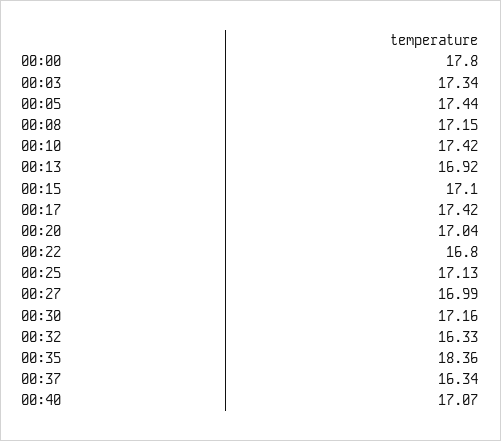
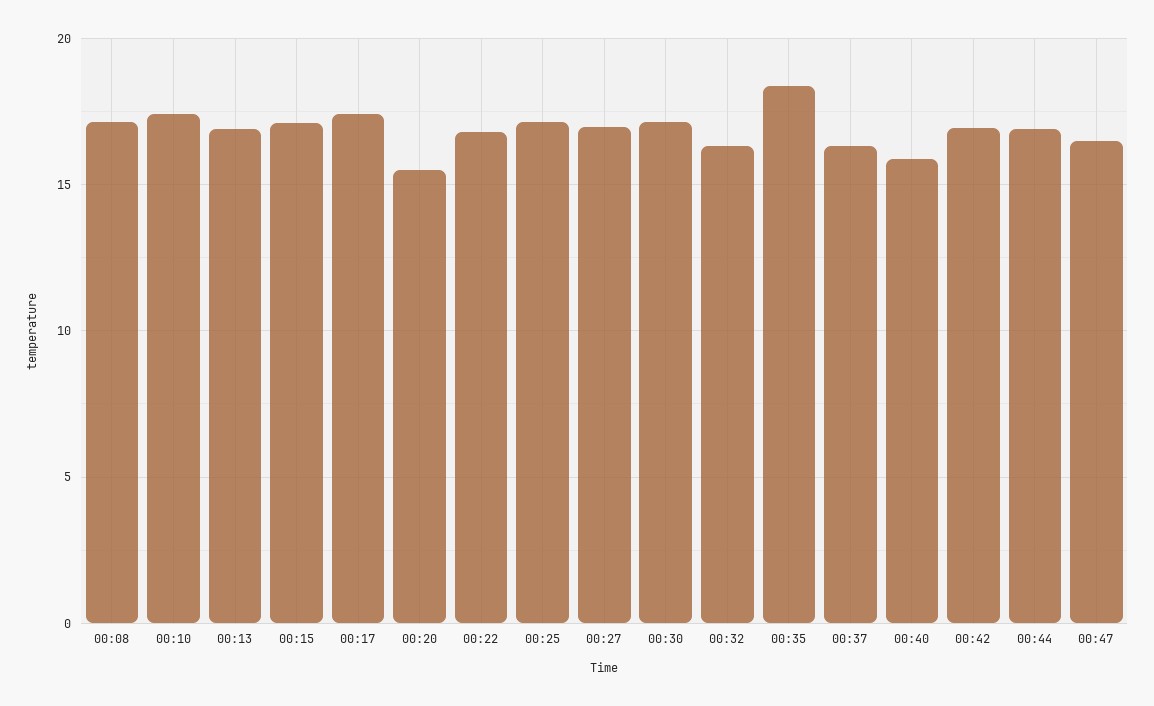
00:00: 17.8 -> none
00:03: 17.34 -> none
00:05: 17.44 -> none
00:20: 17.04 -> 15.5
00:40: 17.07 -> 16
00:42: none -> 17
00:44: none -> 17
00:47: none -> 16.5

